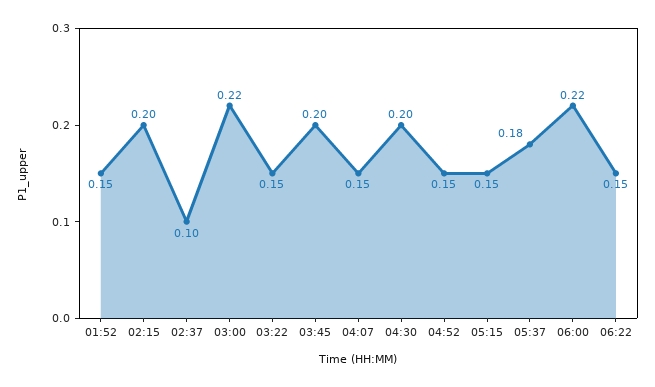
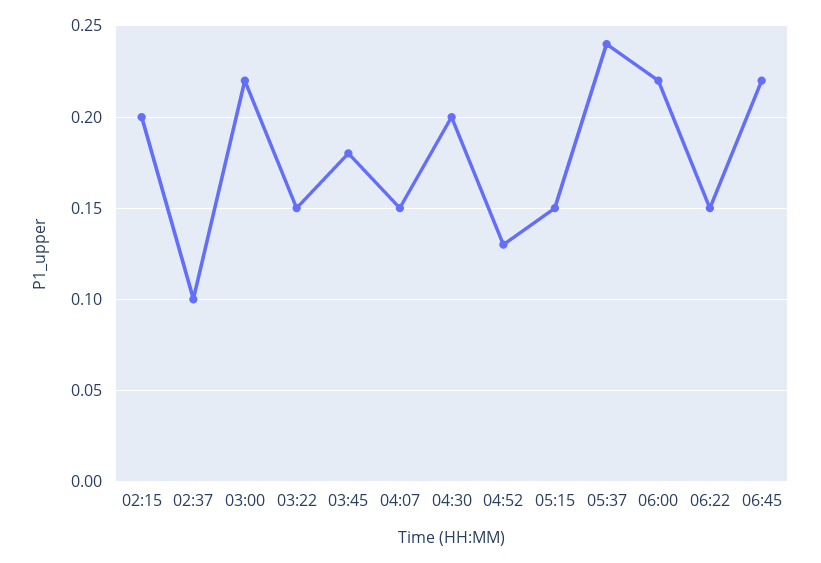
01:52: 0.15 -> none
03:45: 0.2 -> 0.18
04:52: 0.15 -> 0.13
05:37: 0.18 -> 0.24
06:45: none -> 0.22

